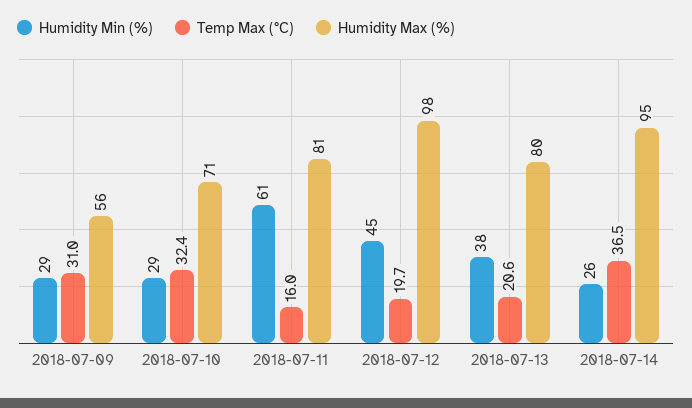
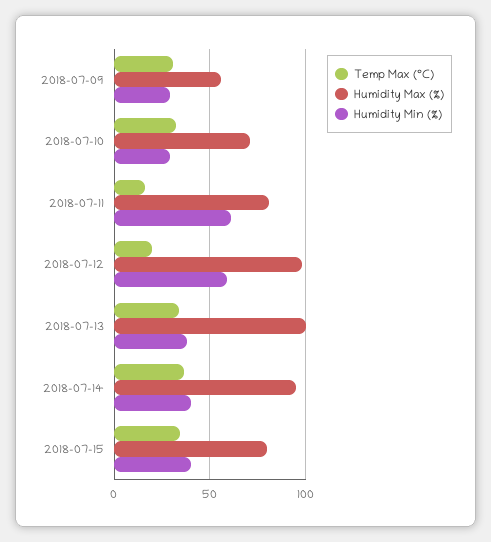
Humidity Min (%), 2018-07-12: 45 -> 60
Temp Max (°C), 2018-07-13: 20.6 -> 35
Humidity Max (%), 2018-07-13: 80 -> 100
Humidity Min (%), 2018-07-14: 26 -> 40
Temp Max (°C), 2018-07-15: none -> 35
Humidity Max (%), 2018-07-15: none -> 80
Humidity Min (%), 2018-07-15: none -> 40

